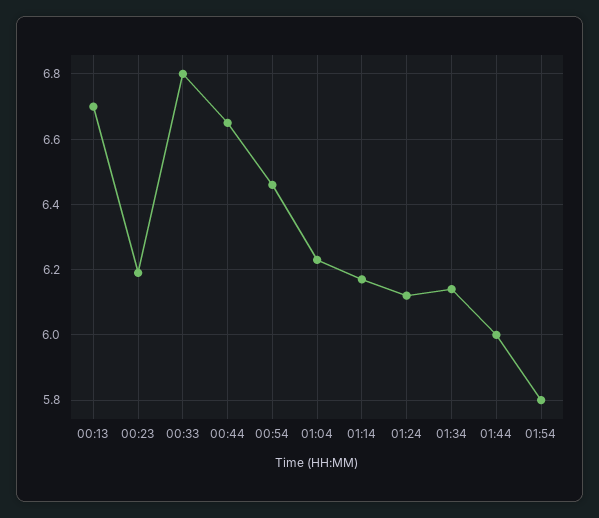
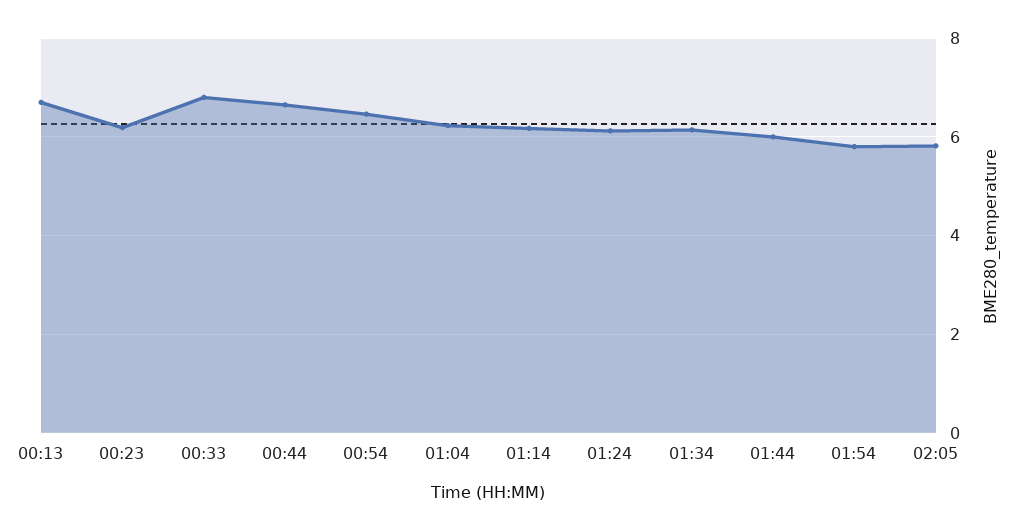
02:05: none -> 5.8

